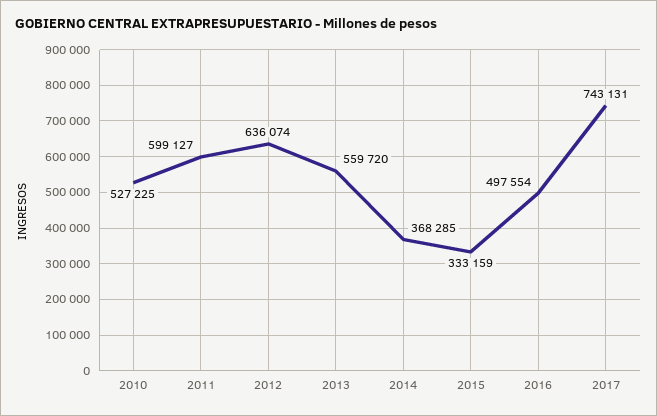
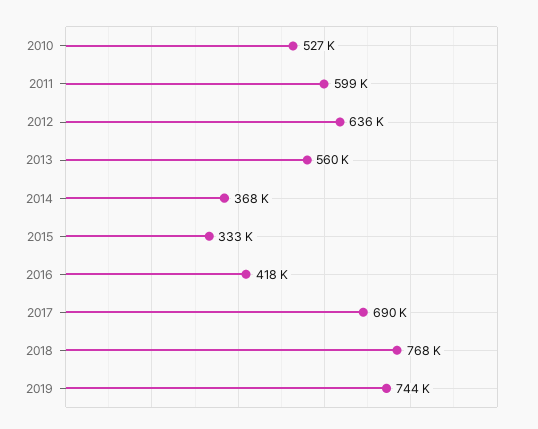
2016: 497554 -> 418000
2017: 743131 -> 690000
2018: none -> 768000
2019: none -> 744000

